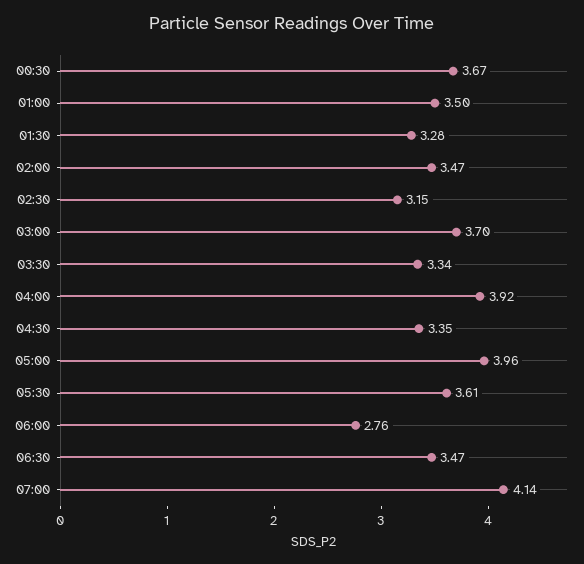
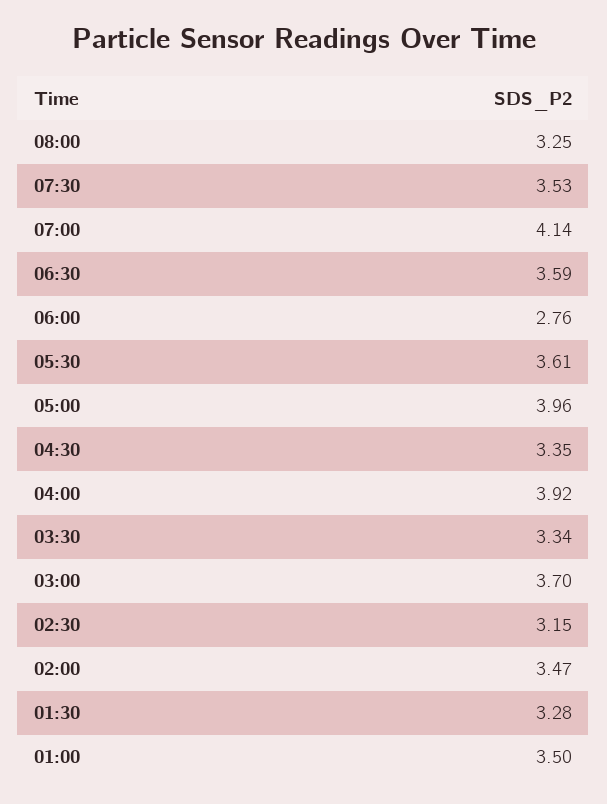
00:30: 3.67 -> none
06:30: 3.47 -> 3.59
08:00: none -> 3.25
07:30: none -> 3.53

